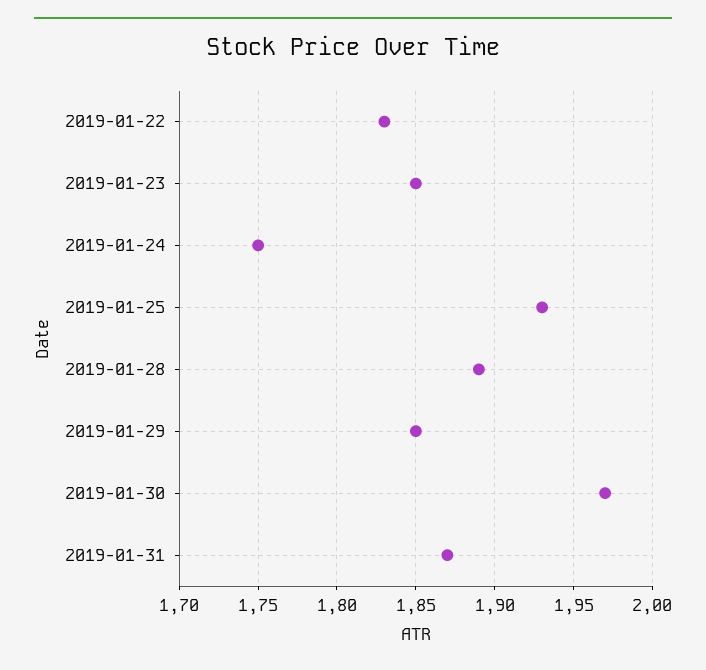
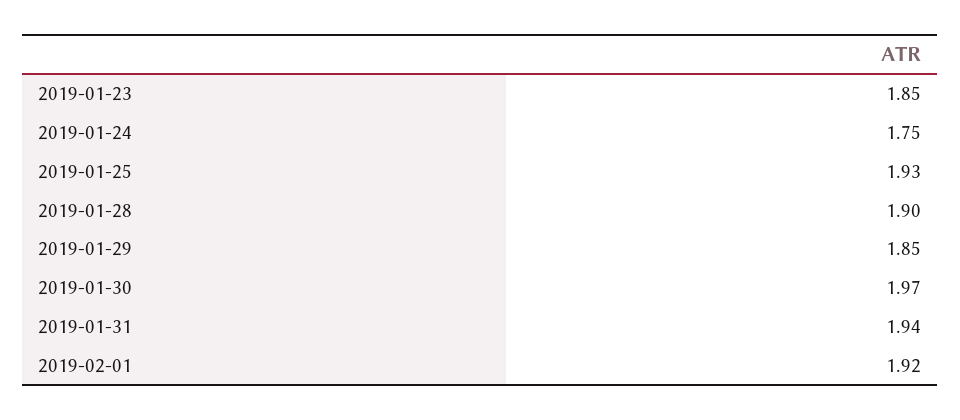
2019-01-22: 1.83 -> none
2019-01-28: 1.89 -> 1.9
2019-01-31: 1.87 -> 1.94
2019-02-01: none -> 1.92

